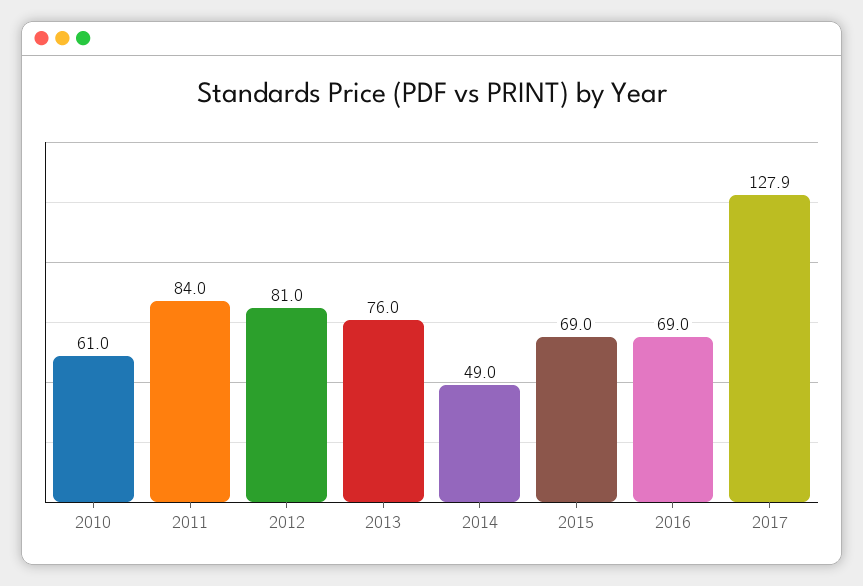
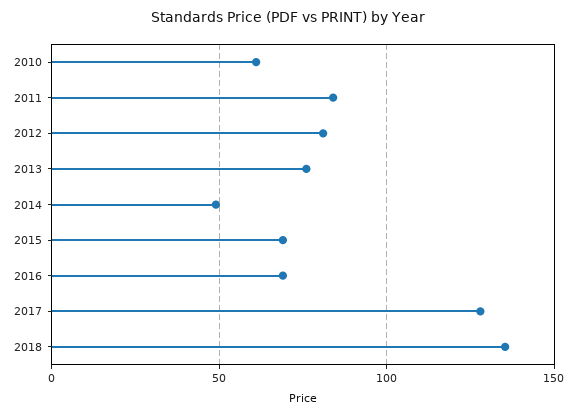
2018: none -> 135

